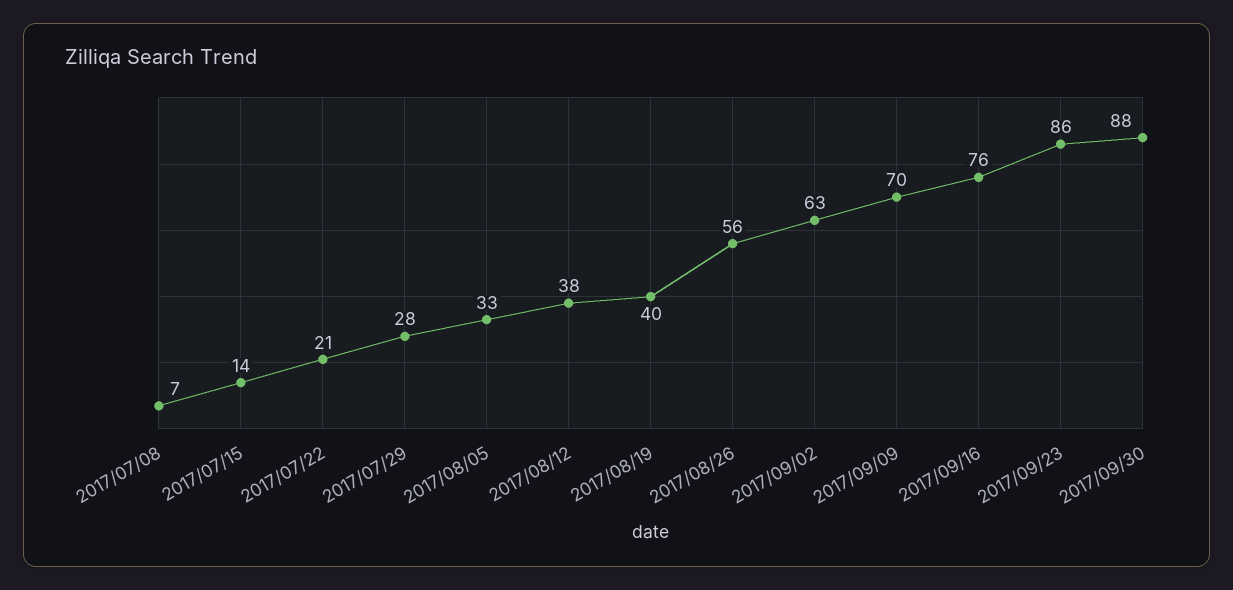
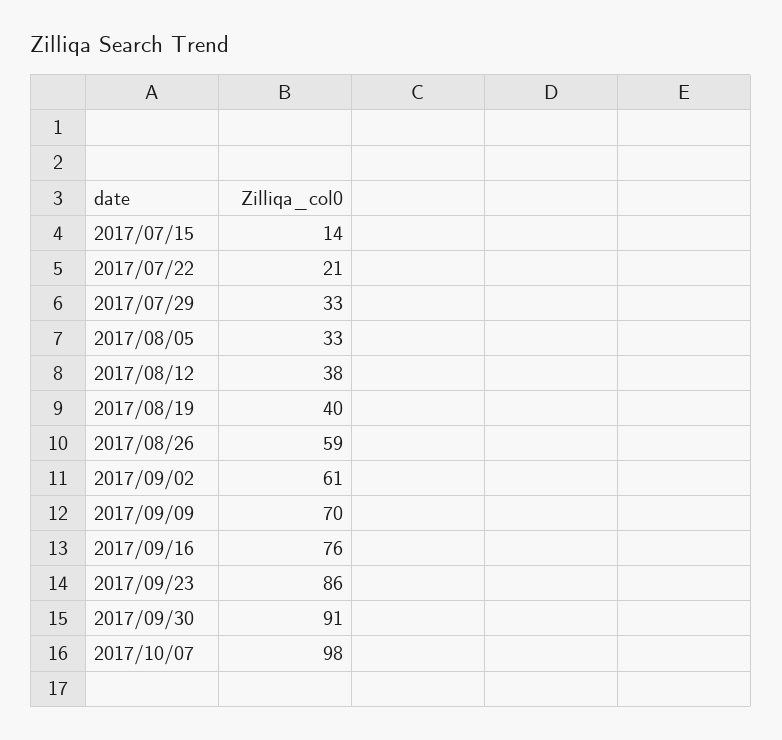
2017/07/08: 7 -> none
2017/07/29: 28 -> 33
2017/08/26: 56 -> 59
2017/09/02: 63 -> 61
2017/09/30: 88 -> 91
2017/10/07: none -> 98

